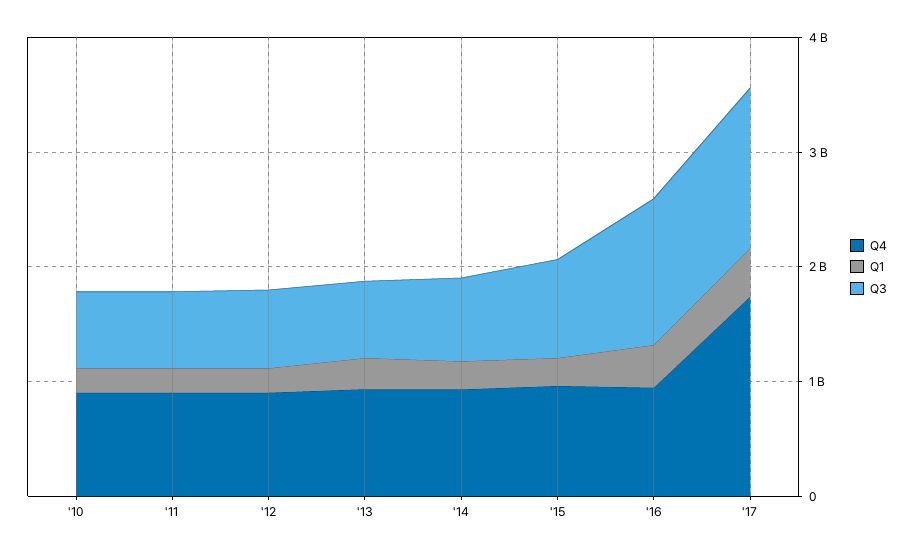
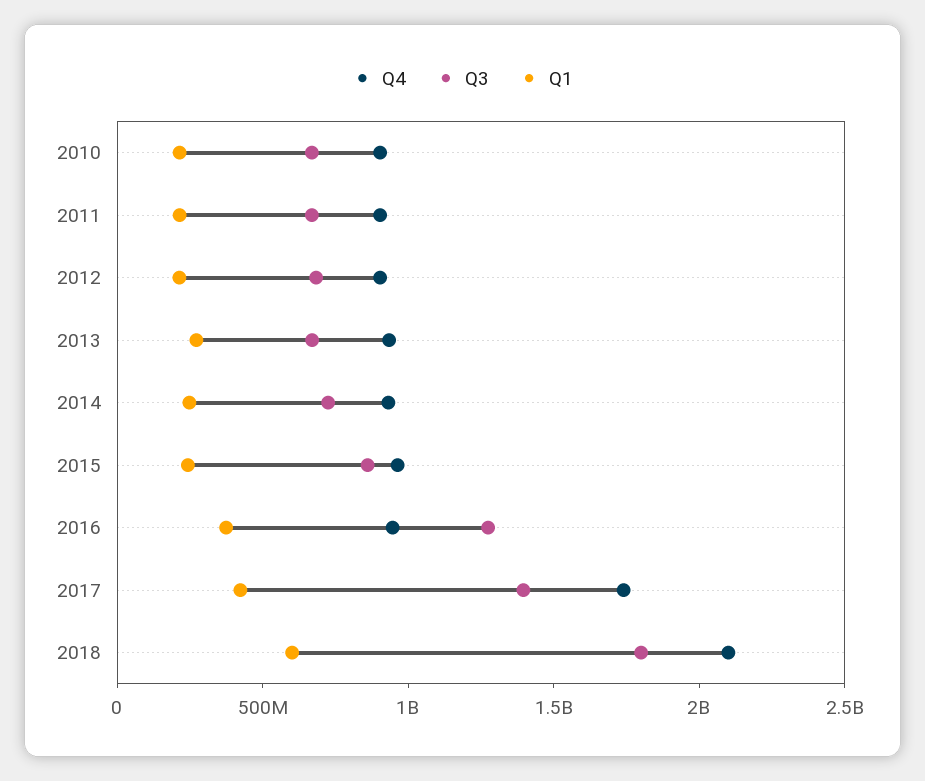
Q4, 2018: none -> 2100000000
Q3, 2018: none -> 1800000000
Q1, 2018: none -> 600000000

